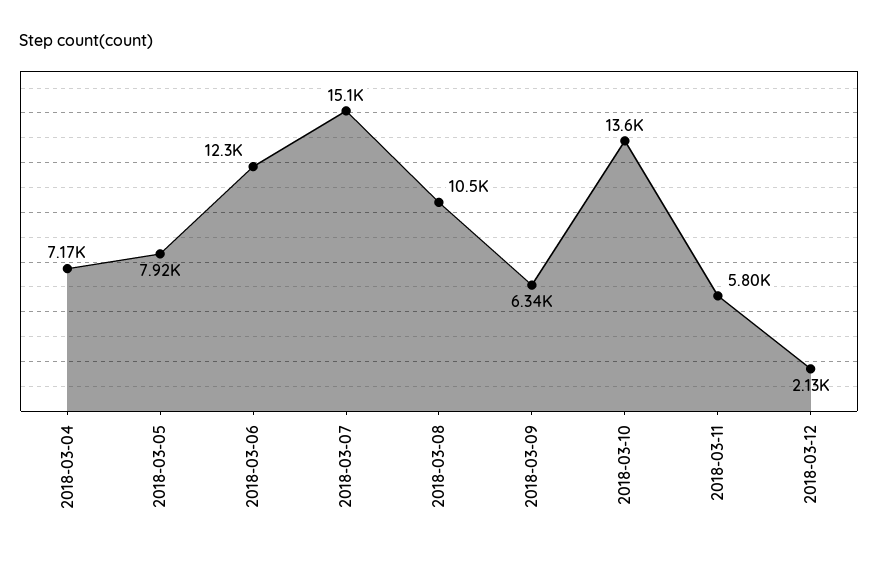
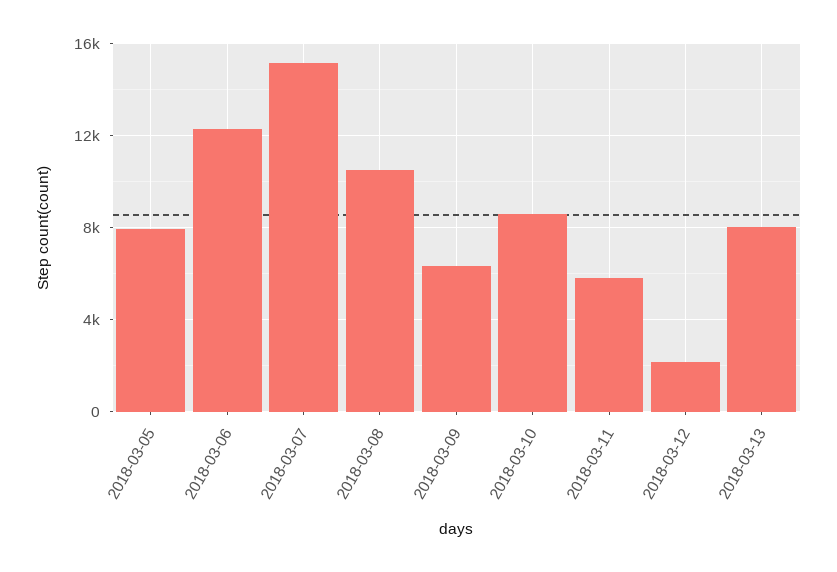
2018-03-04: 7170 -> none
2018-03-10: 13600 -> 8500
2018-03-13: none -> 8000

